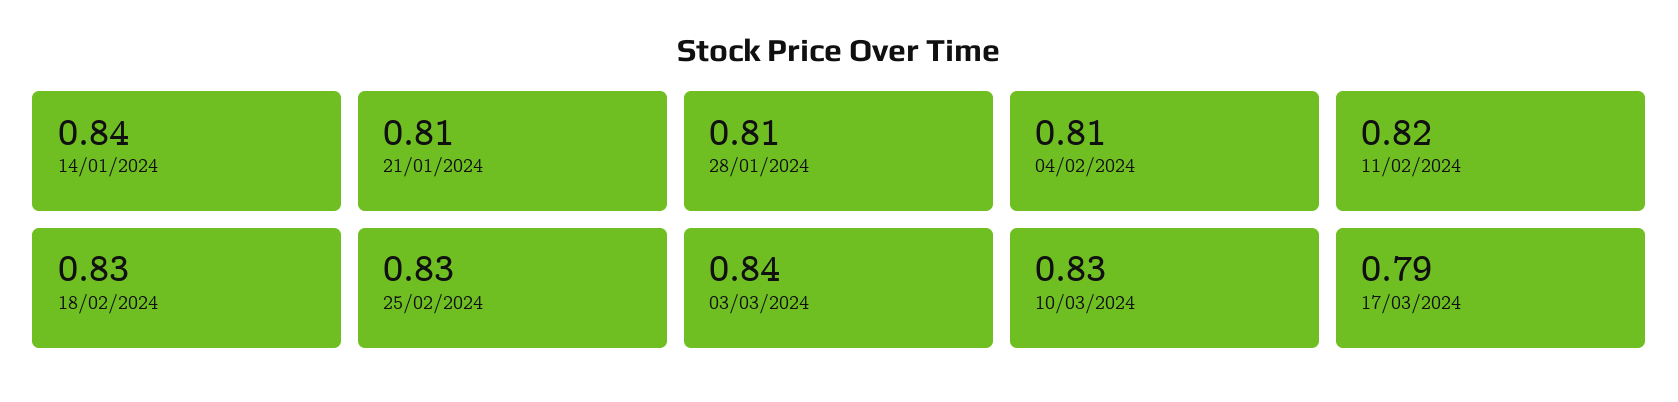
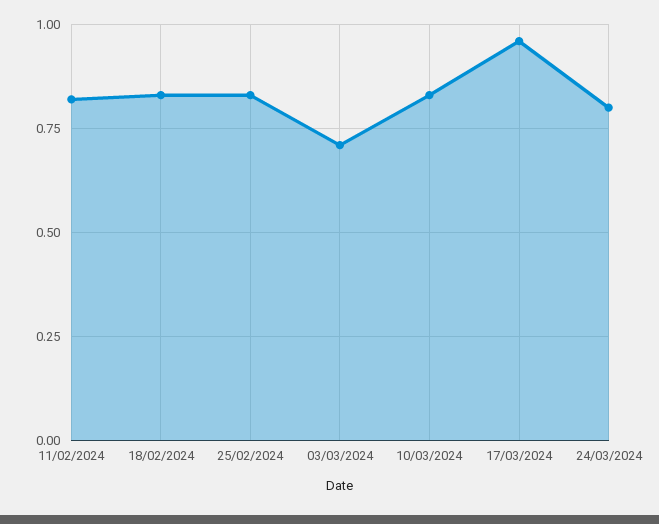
14/01/2024: 0.84 -> none
21/01/2024: 0.81 -> none
28/01/2024: 0.81 -> none
04/02/2024: 0.81 -> none
03/03/2024: 0.84 -> 0.7
17/03/2024: 0.79 -> 0.95
24/03/2024: none -> 0.8

